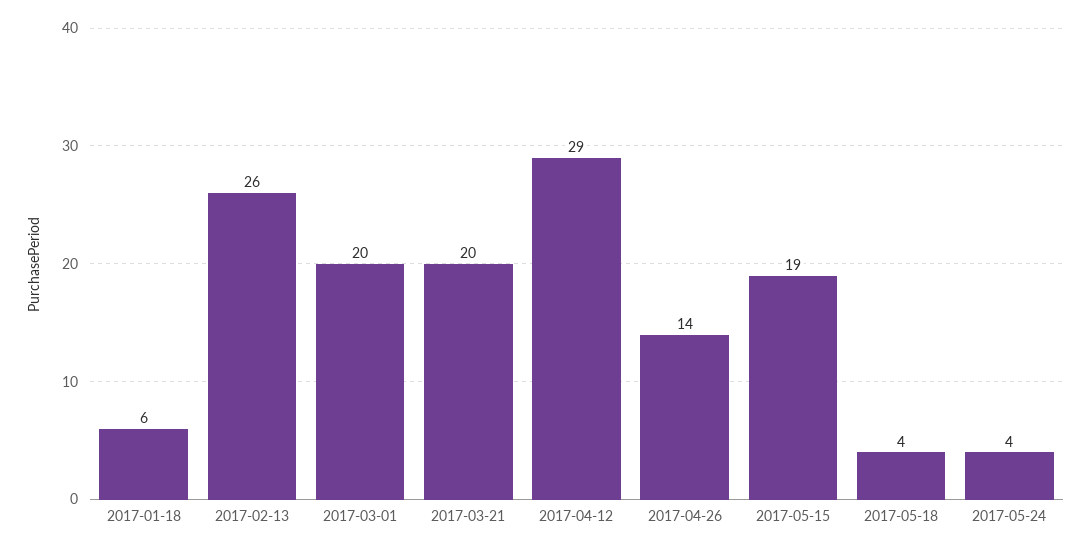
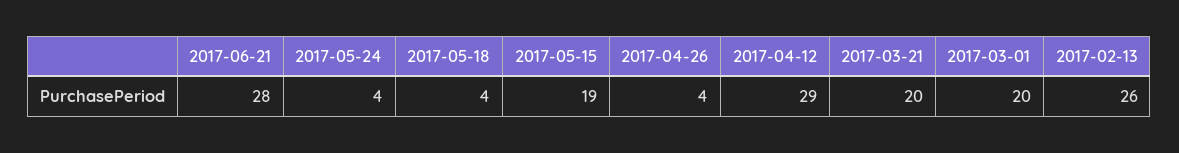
2017-01-18: 6 -> none
2017-04-26: 14 -> 4
2017-06-21: none -> 28

